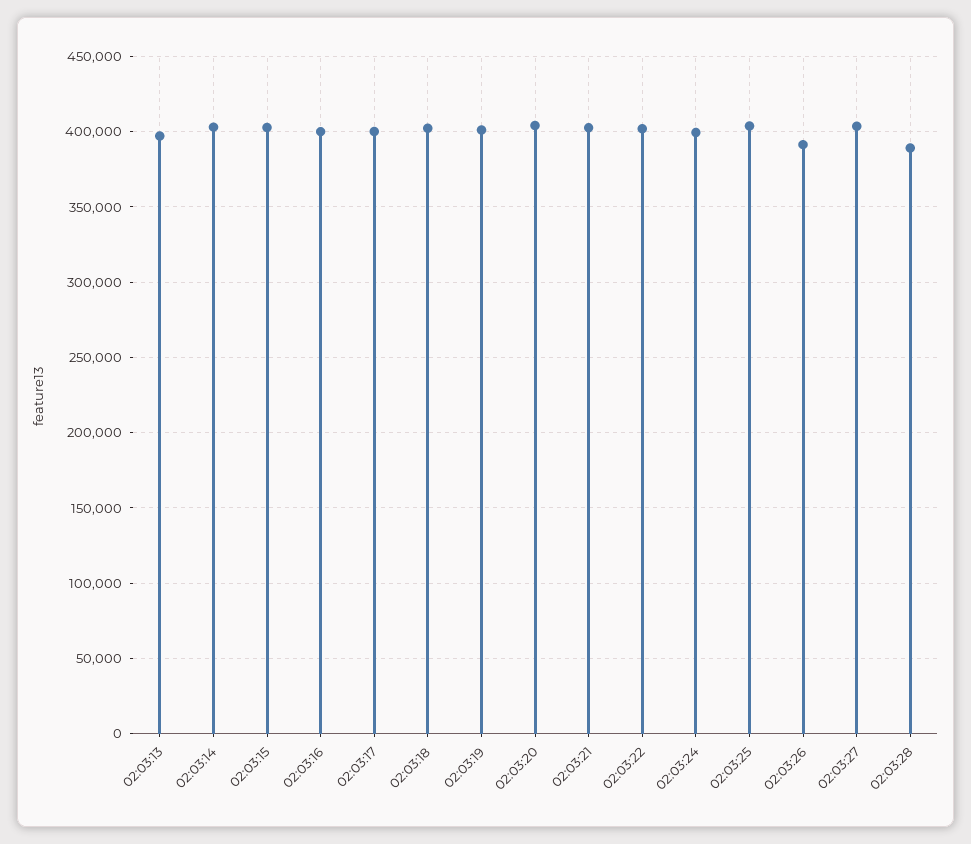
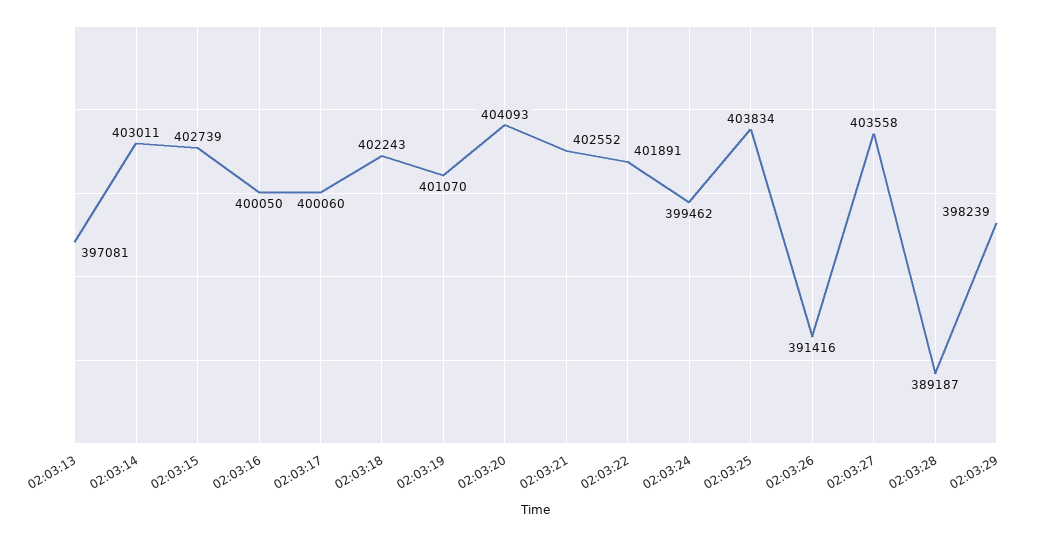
02:03:29: none -> 398239

